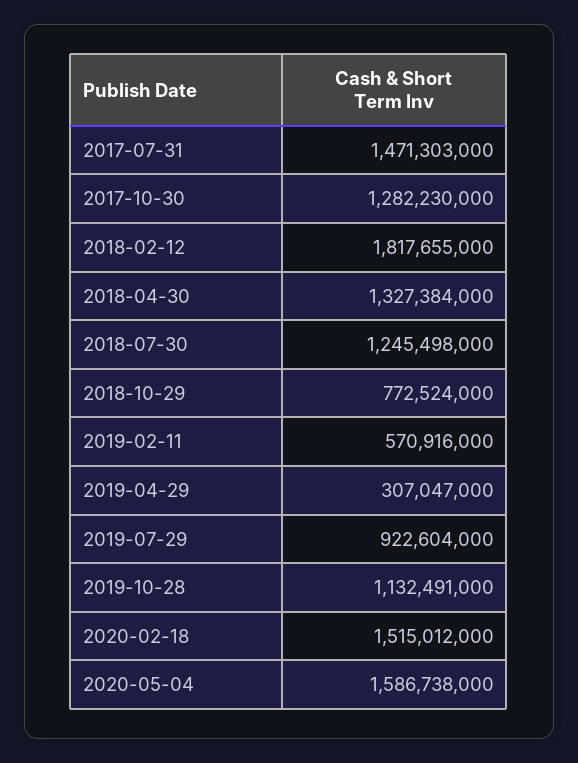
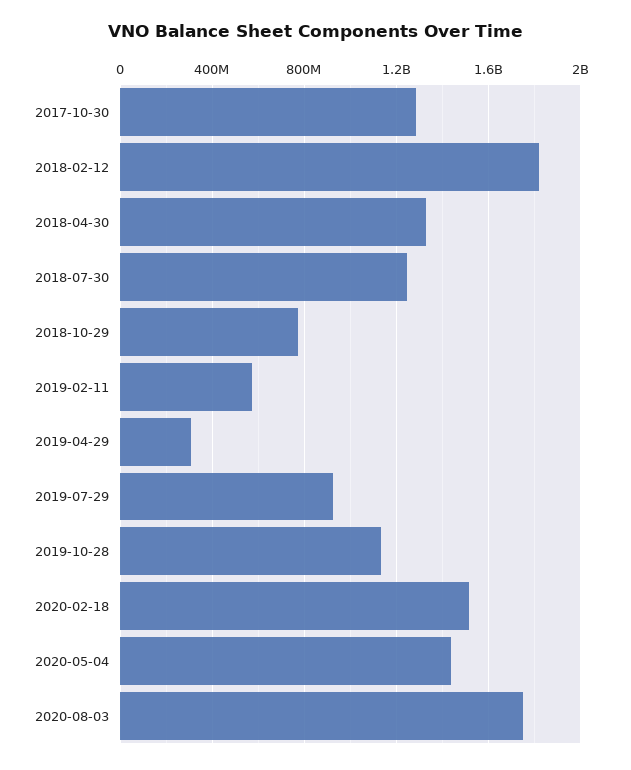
2017-07-31: 1471303000 -> none
2020-05-04: 1586738000 -> 1450000000
2020-08-03: none -> 1750000000

